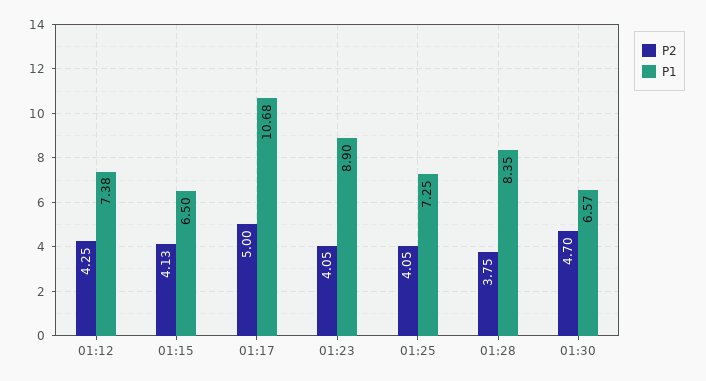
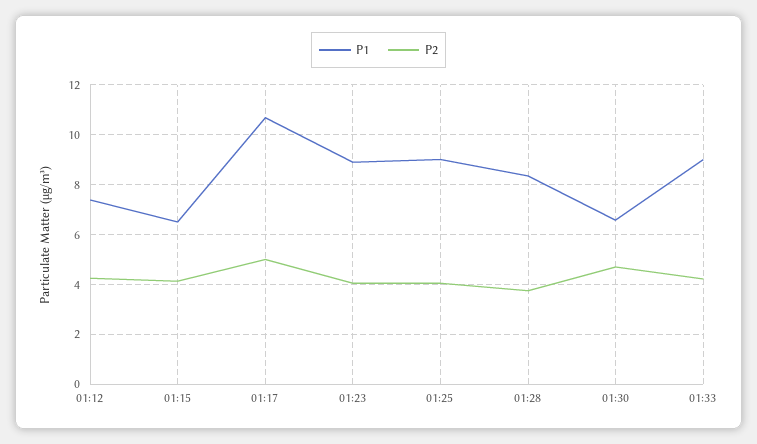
P1, 01:25: 7.25 -> 9
P1, 01:33: none -> 9
P2, 01:33: none -> 4.25

